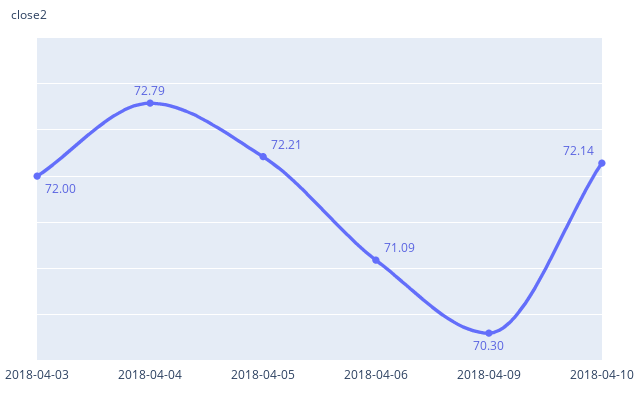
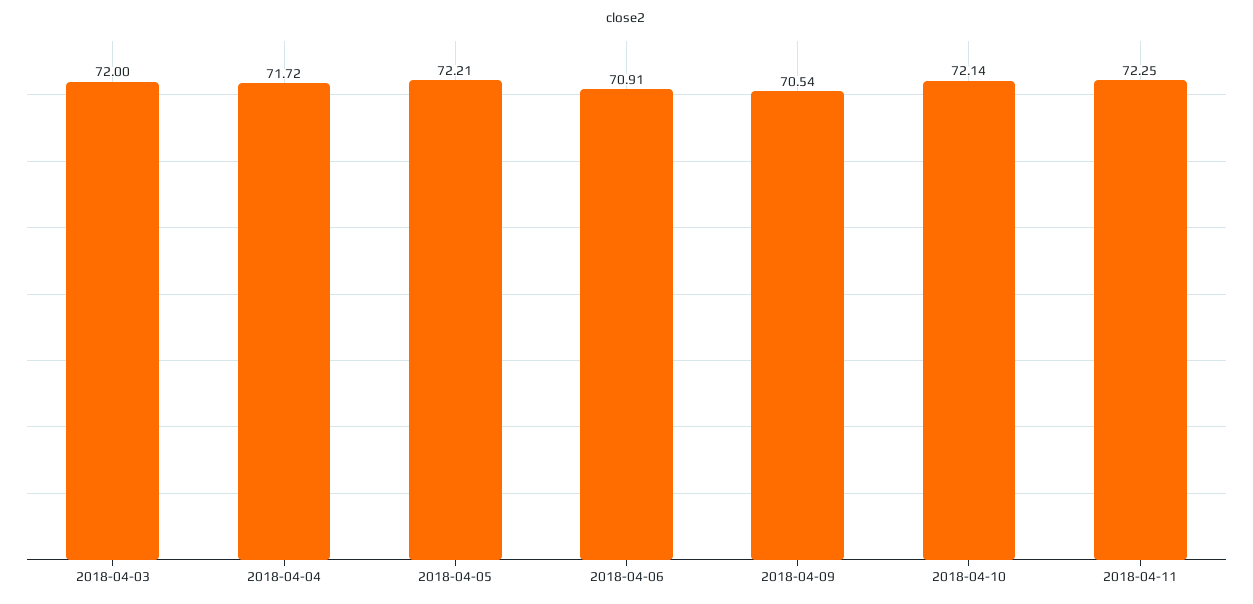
2018-04-04: 72.79 -> 71.72
2018-04-06: 71.09 -> 70.91
2018-04-09: 70.3 -> 70.54
2018-04-11: none -> 72.25

